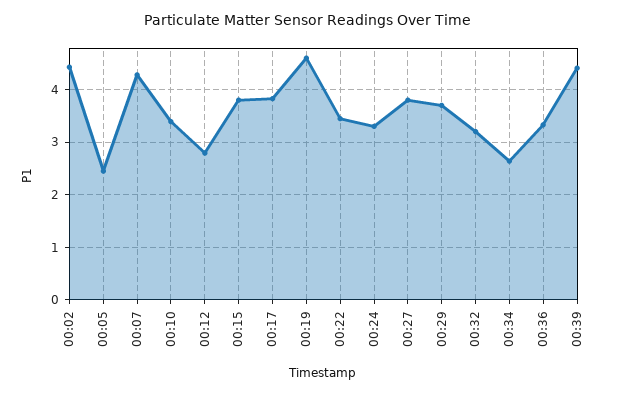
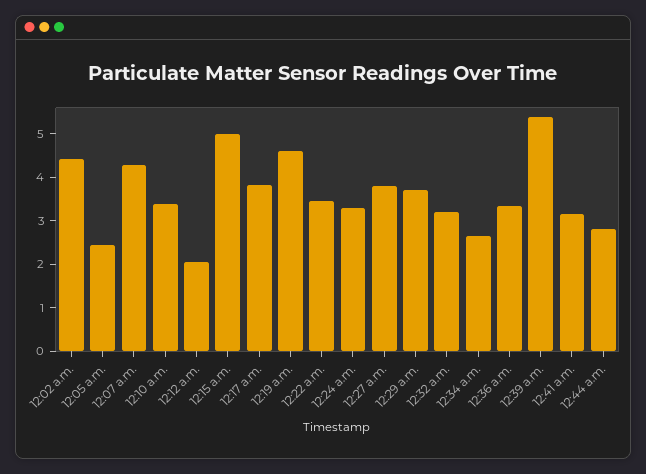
00:12: 2.8 -> 2
00:15: 3.8 -> 5
00:39: 4.4 -> 5.4
12:41 a.m.: none -> 3.2
12:44 a.m.: none -> 2.8

